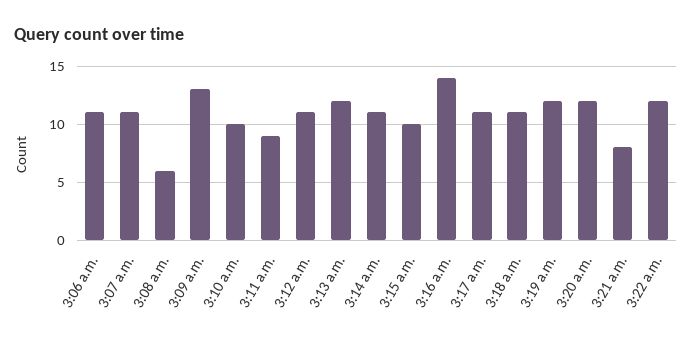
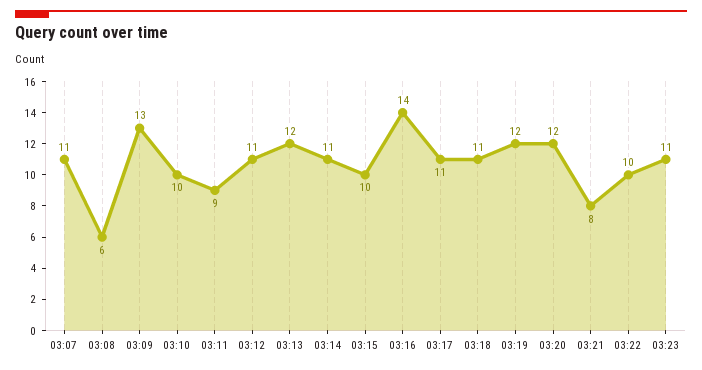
3:06 a.m.: 11 -> none
3:22 a.m.: 12 -> 10
03:23: none -> 11

